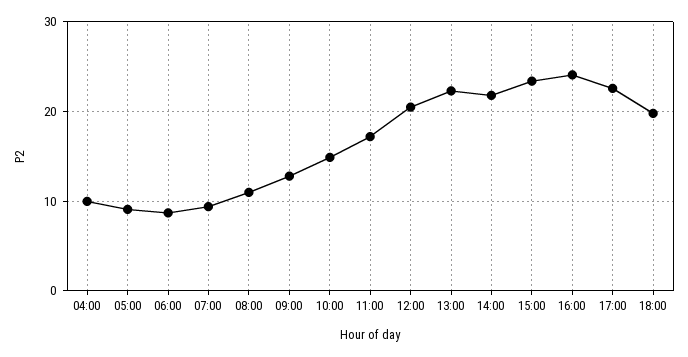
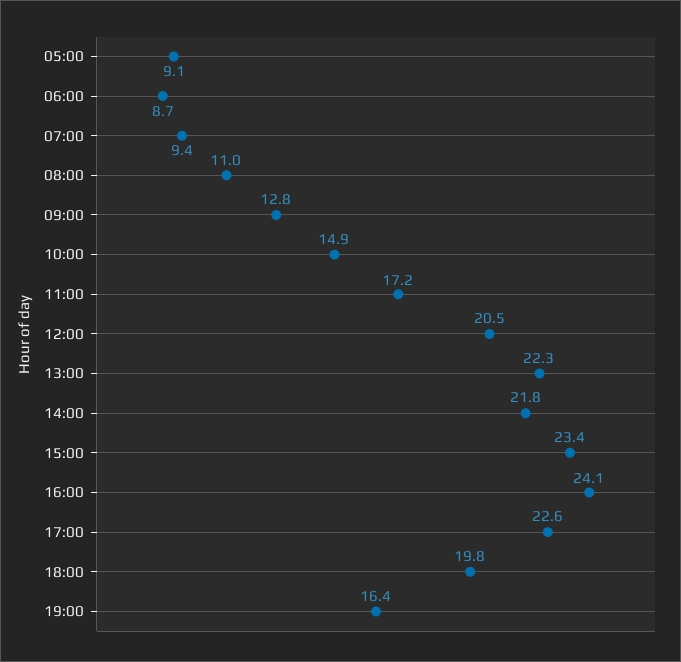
04:00: 10 -> none
19:00: none -> 16.4

